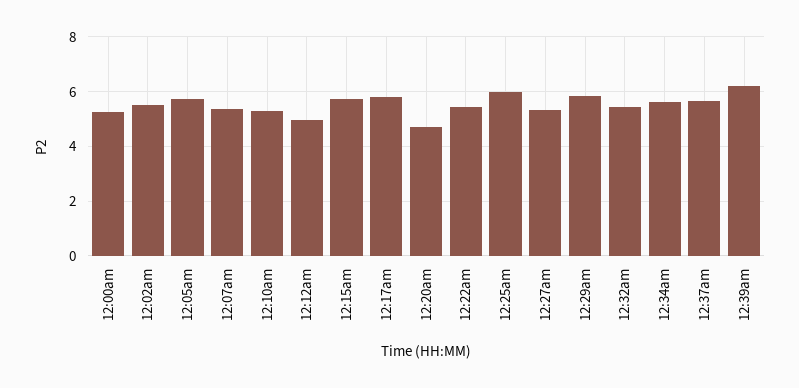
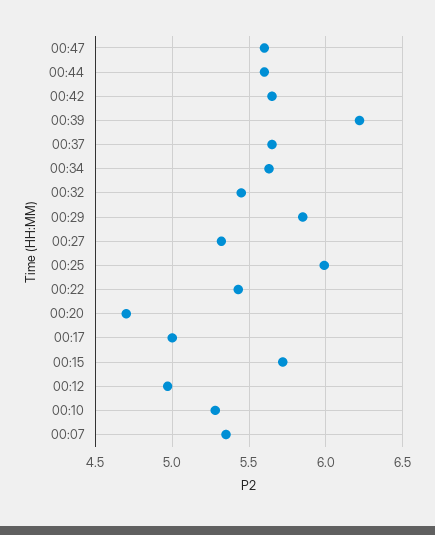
12:00am: 5.25 -> none
12:02am: 5.5 -> none
12:05am: 5.75 -> none
12:17am: 5.75 -> 5
00:47: none -> 5.6
00:44: none -> 5.6
00:42: none -> 5.65

